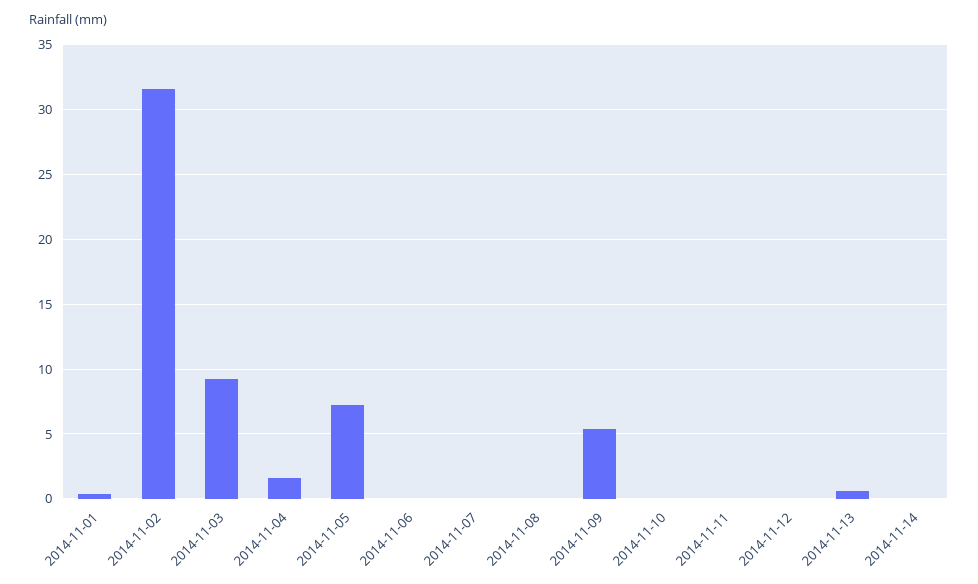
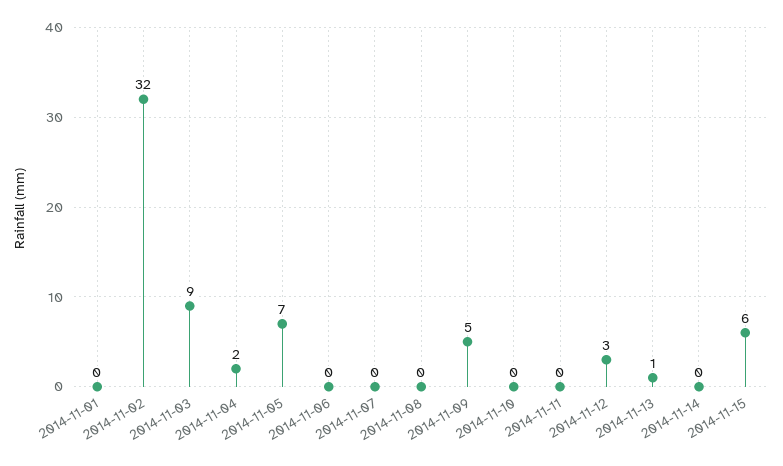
2014-11-12: 0 -> 3
2014-11-15: none -> 6

